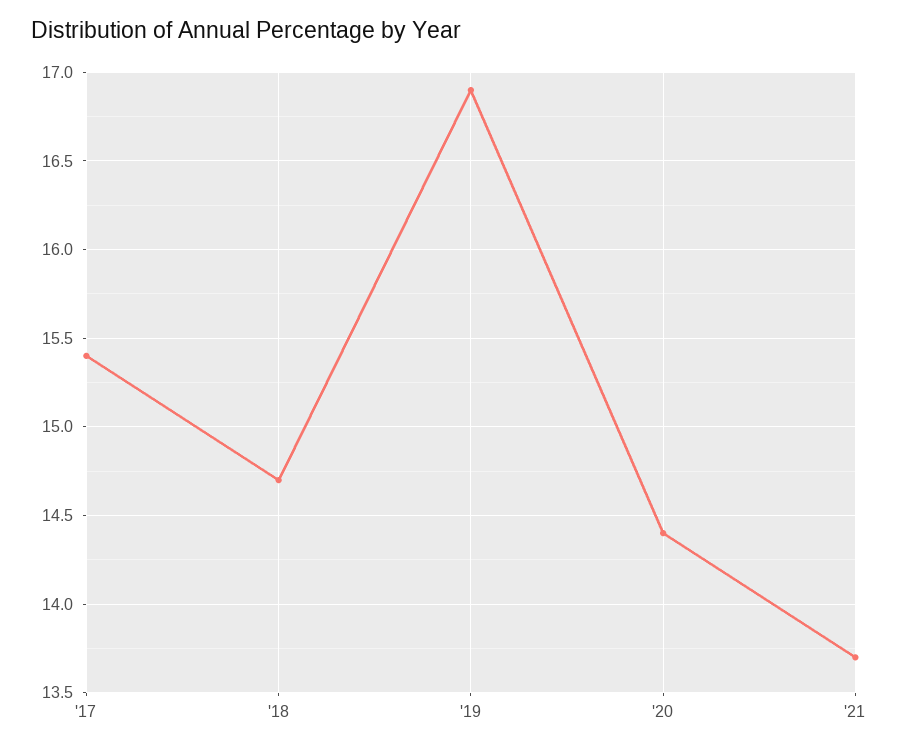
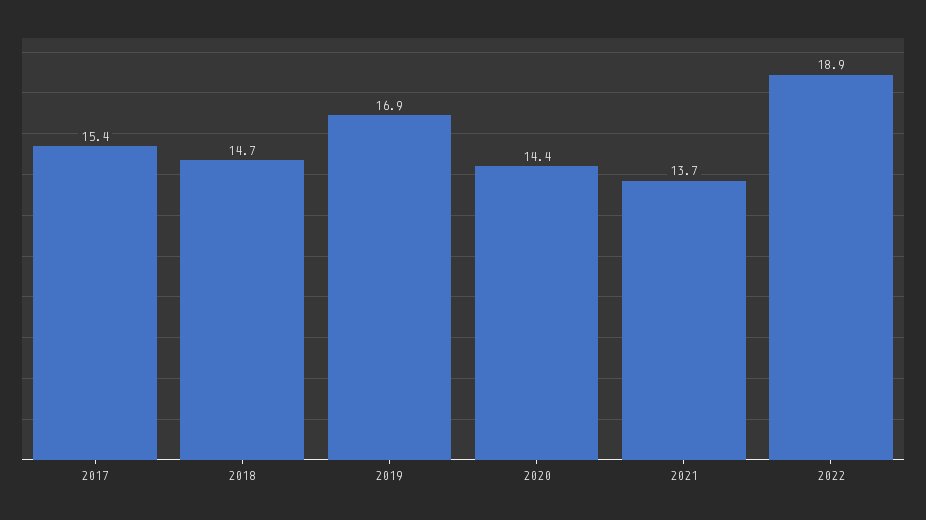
2022: none -> 18.9

